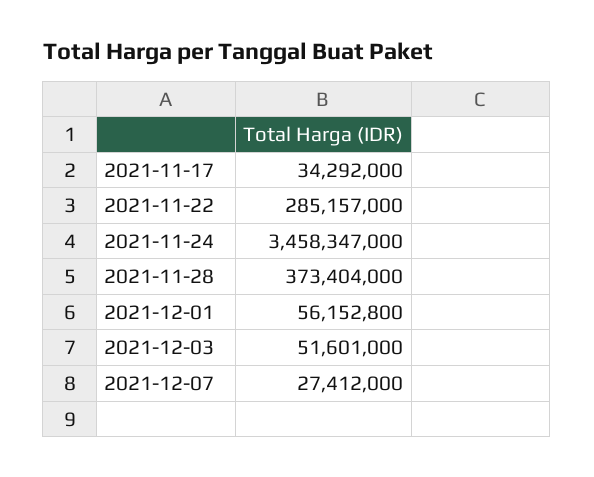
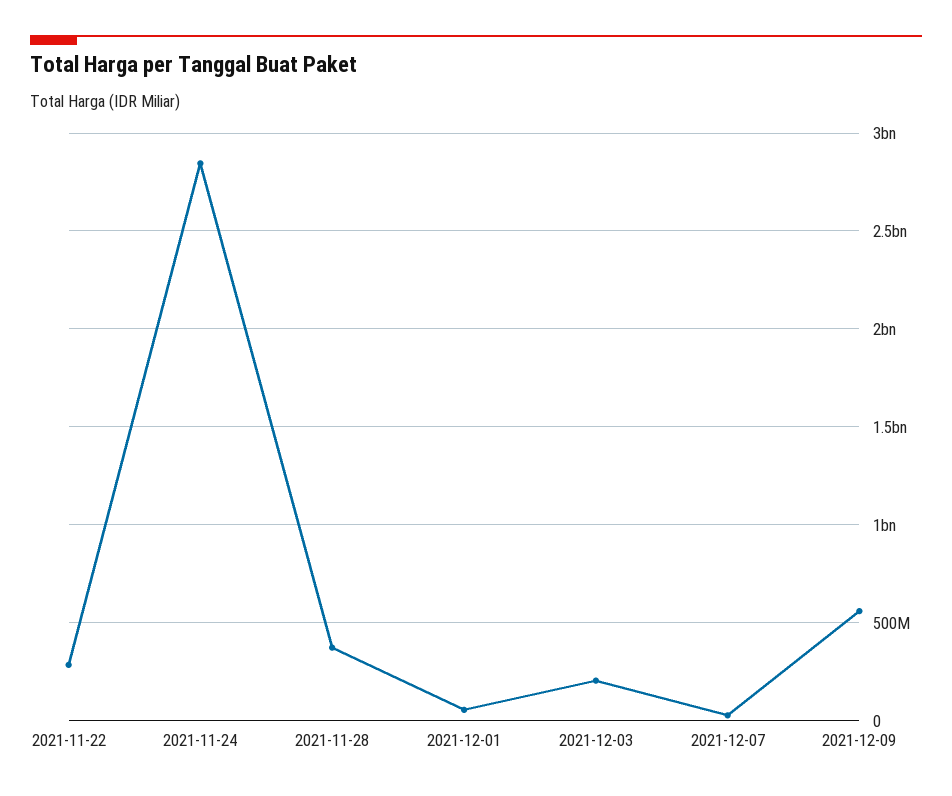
2021-11-17: 34292000 -> none
2021-11-24: 3458347000 -> 2850000000
2021-12-03: 51601000 -> 200000000
2021-12-09: none -> 550000000

